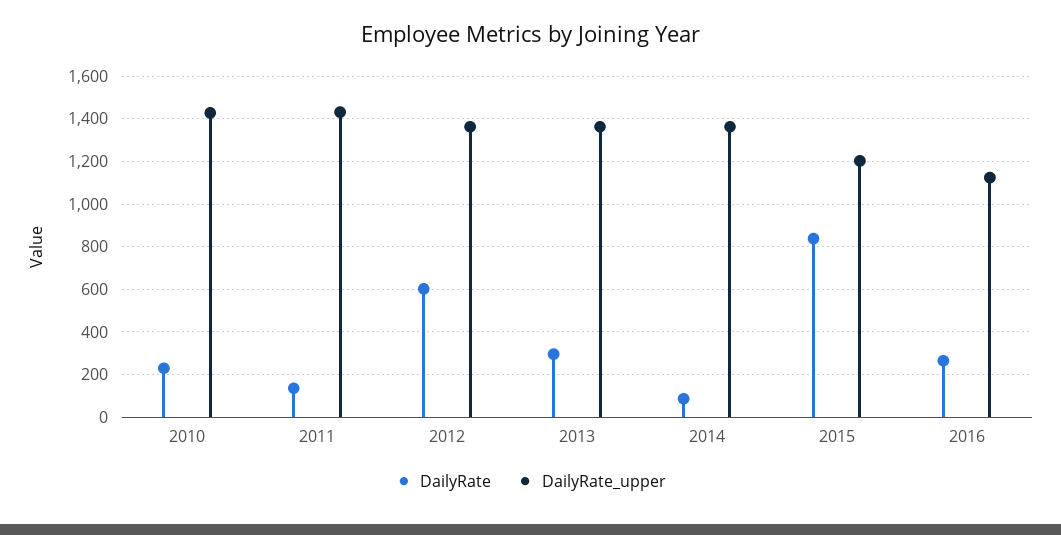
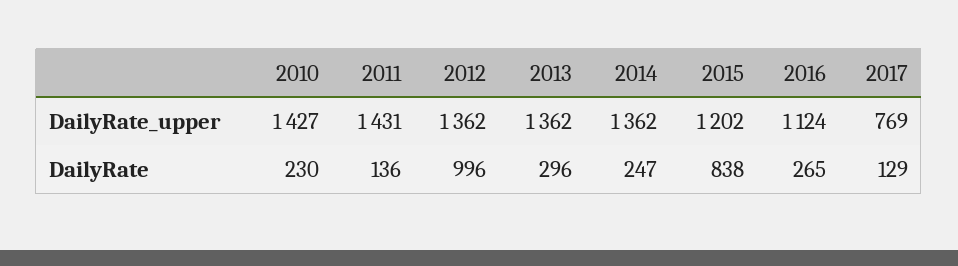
DailyRate, 2012: 600 -> 996
DailyRate, 2014: 100 -> 247
DailyRate_upper, 2017: none -> 769
DailyRate, 2017: none -> 129

